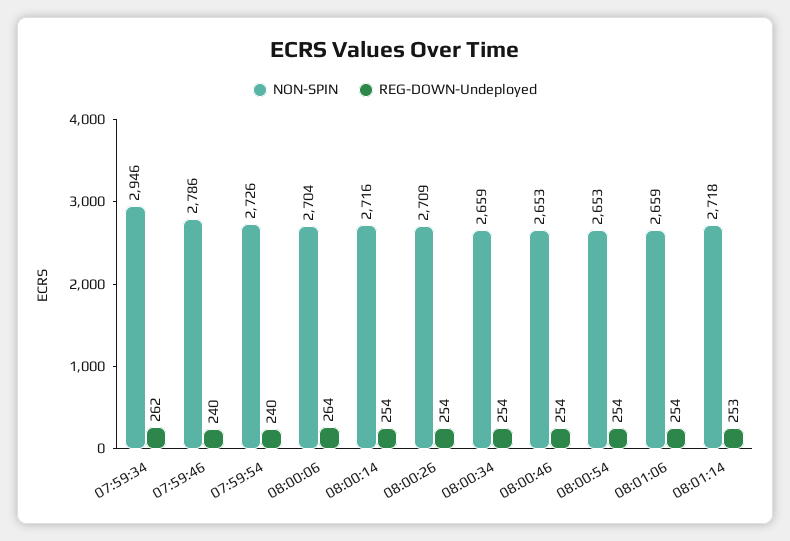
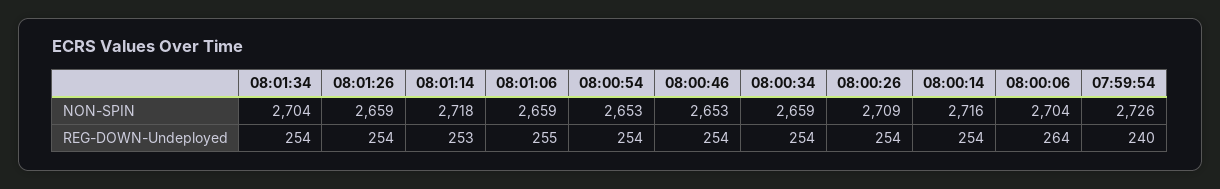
NON-SPIN, 07:59:34: 2946 -> none
REG-DOWN-Undeployed, 07:59:34: 262 -> none
NON-SPIN, 07:59:46: 2786 -> none
REG-DOWN-Undeployed, 07:59:46: 240 -> none
REG-DOWN-Undeployed, 08:01:06: 254 -> 255
NON-SPIN, 08:01:34: none -> 2704
NON-SPIN, 08:01:26: none -> 2659
REG-DOWN-Undeployed, 08:01:34: none -> 254
REG-DOWN-Undeployed, 08:01:26: none -> 254

